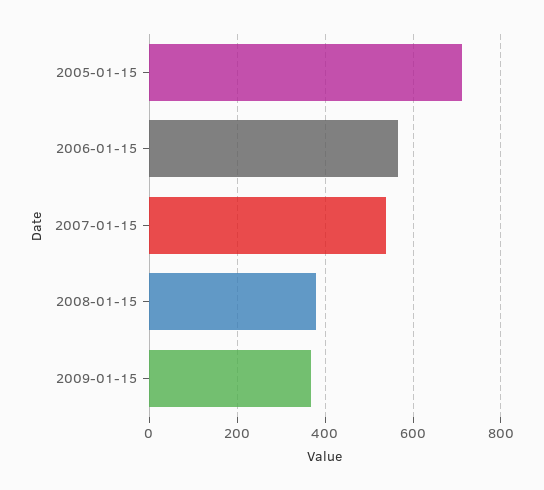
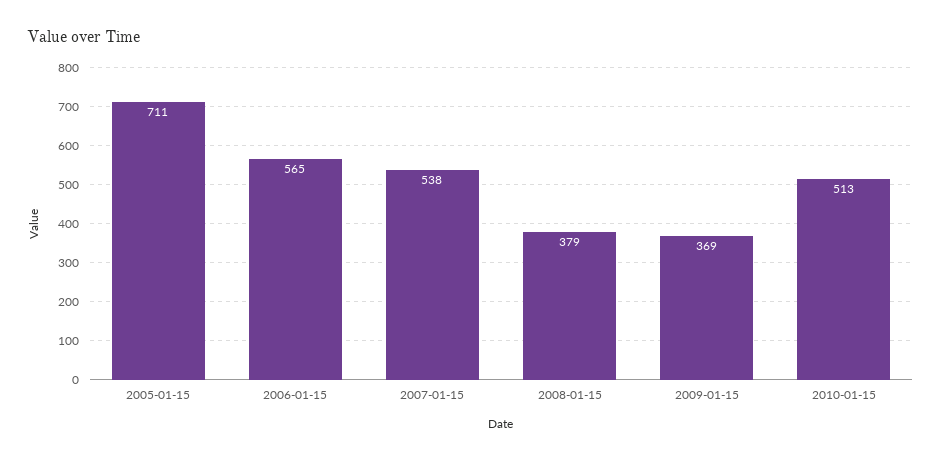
2010-01-15: none -> 513

